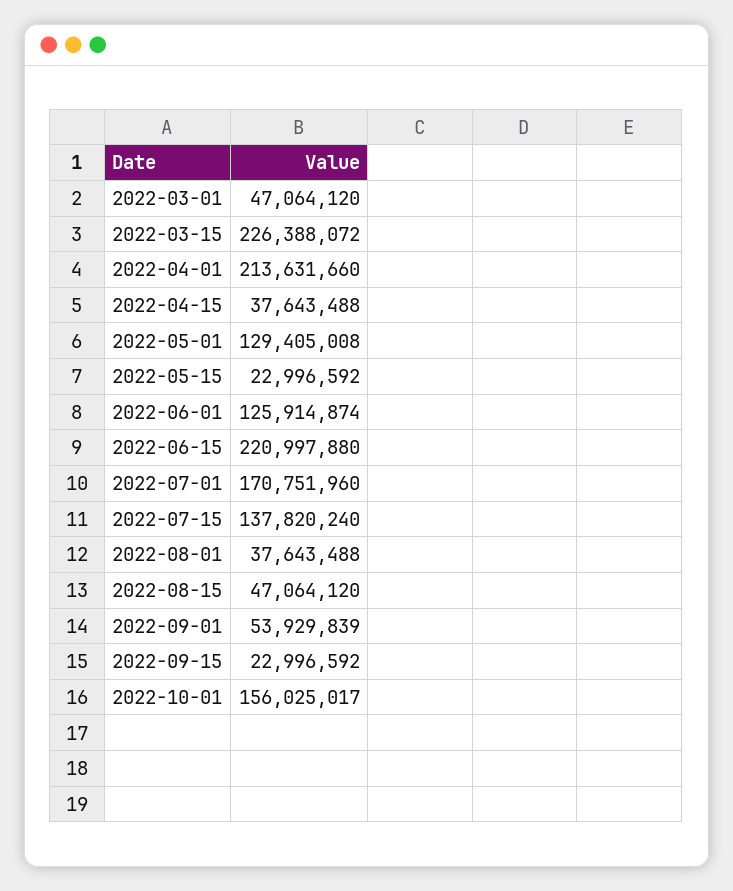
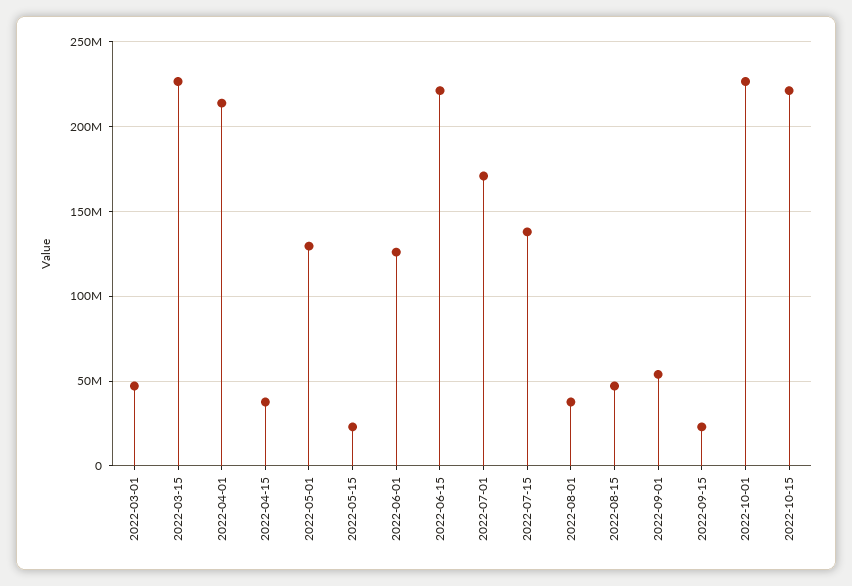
2022-10-01: 156025017 -> 225000000
2022-10-15: none -> 220000000

